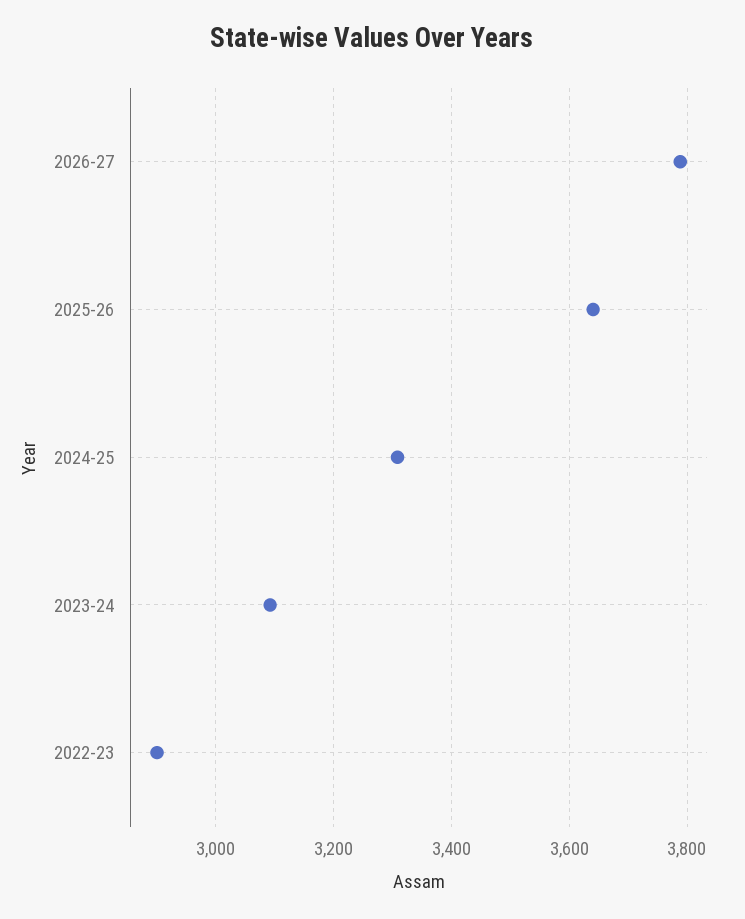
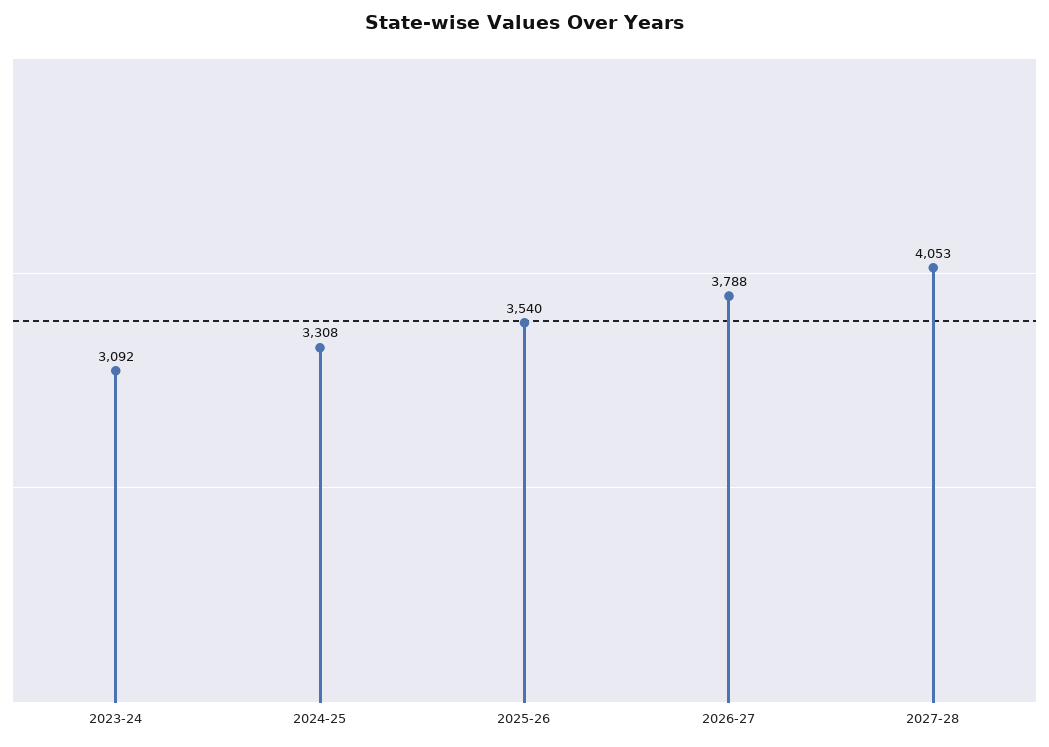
2025-26: 3640 -> 3540
2022-23: 2900 -> none
2027-28: none -> 4053

